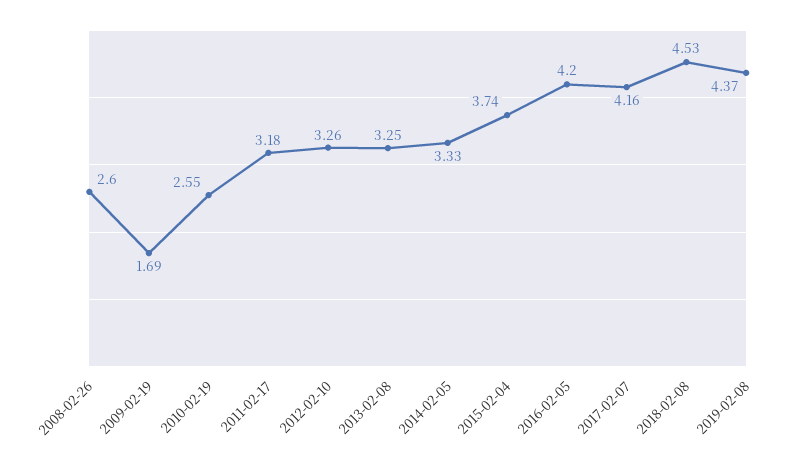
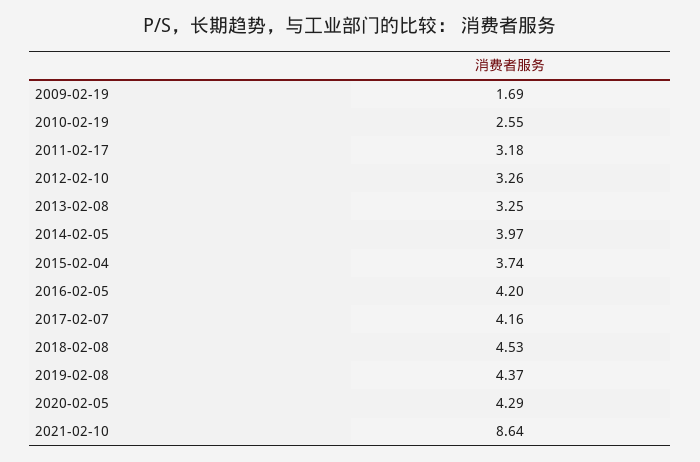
2008-02-26: 2.6 -> none
2014-02-05: 3.33 -> 3.97
2020-02-05: none -> 4.29
2021-02-10: none -> 8.64

